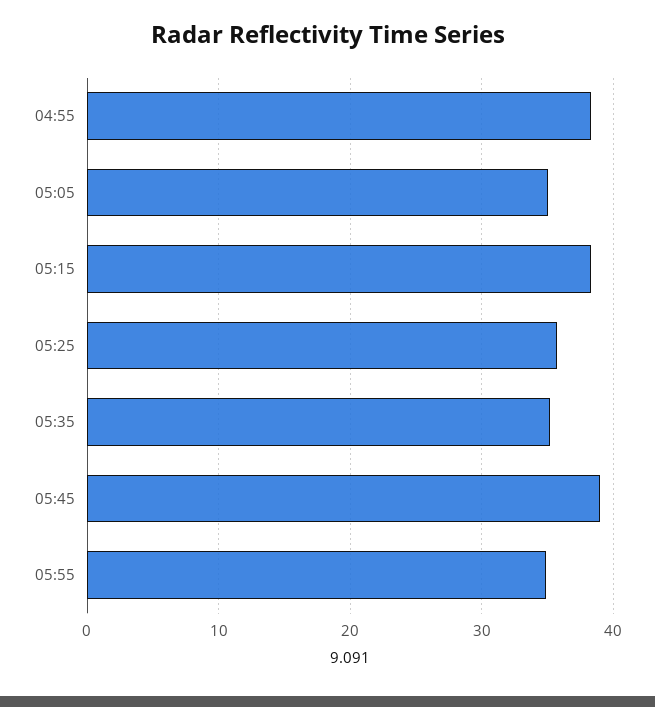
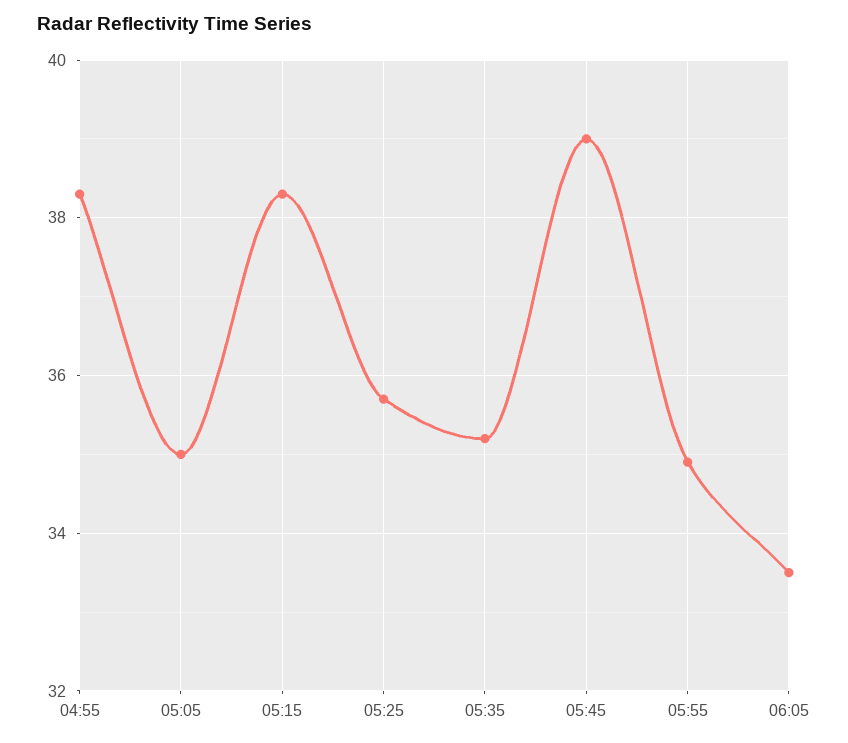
06:05: none -> 33.5

